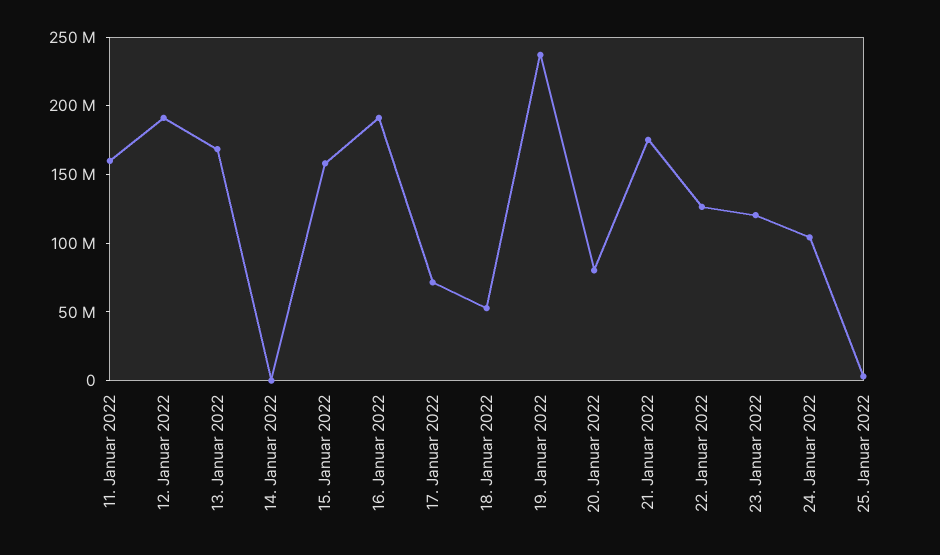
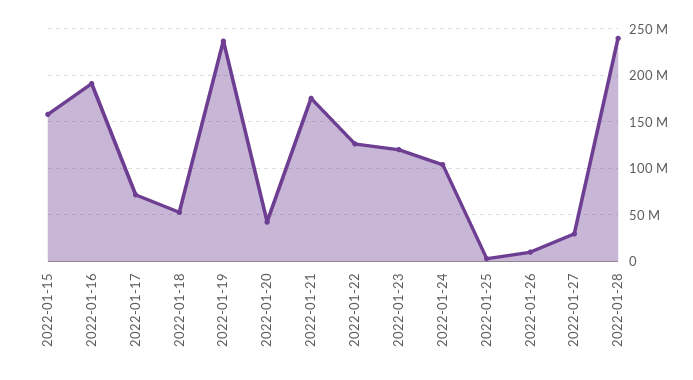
11. Januar 2022: 160000000 -> none
12. Januar 2022: 190000000 -> none
13. Januar 2022: 170000000 -> none
14. Januar 2022: 0 -> none
20. Januar 2022: 80000000 -> 40000000
2022-01-26: none -> 10000000
2022-01-27: none -> 30000000
2022-01-28: none -> 240000000

